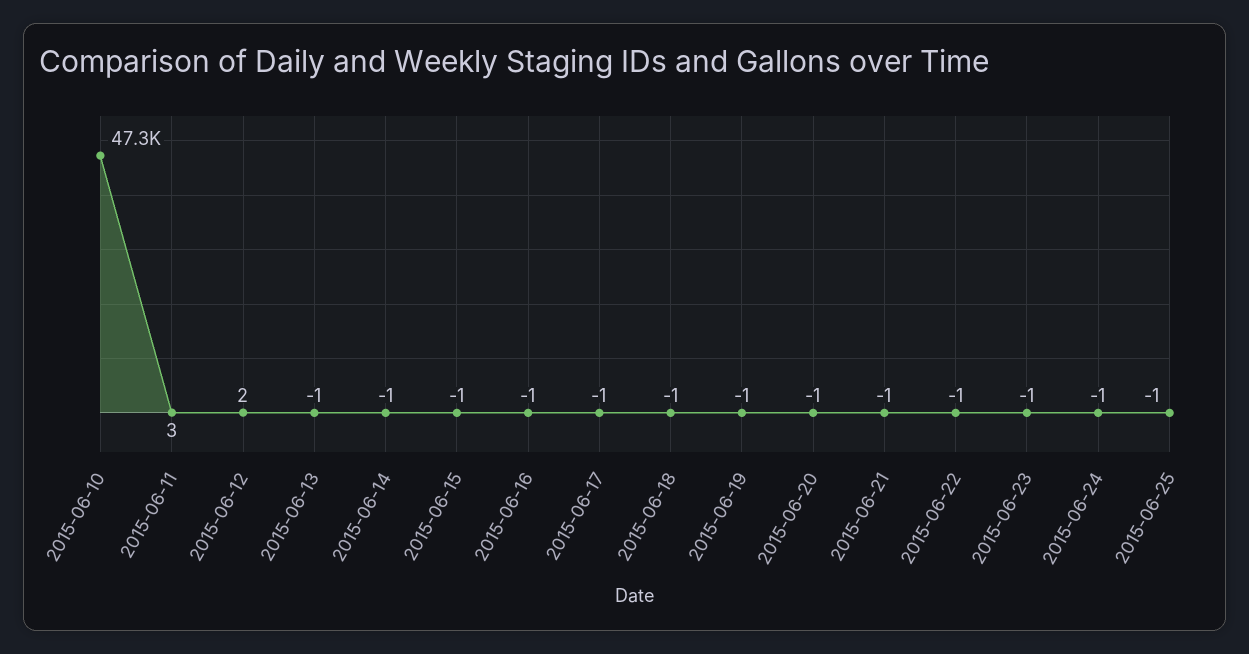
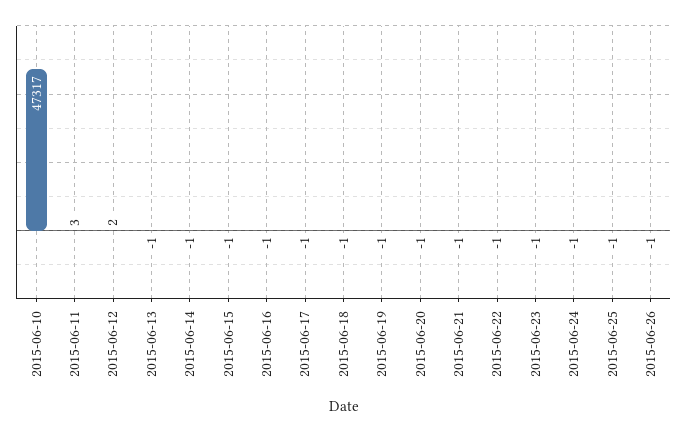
2015-06-26: none -> -1

